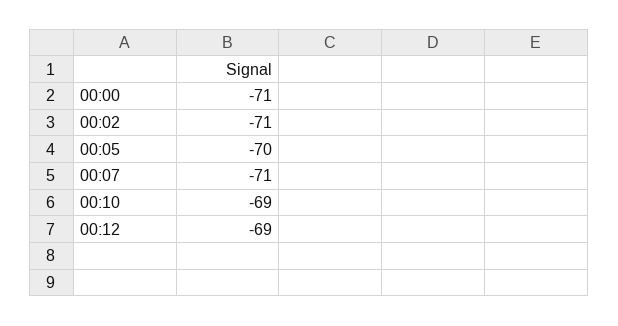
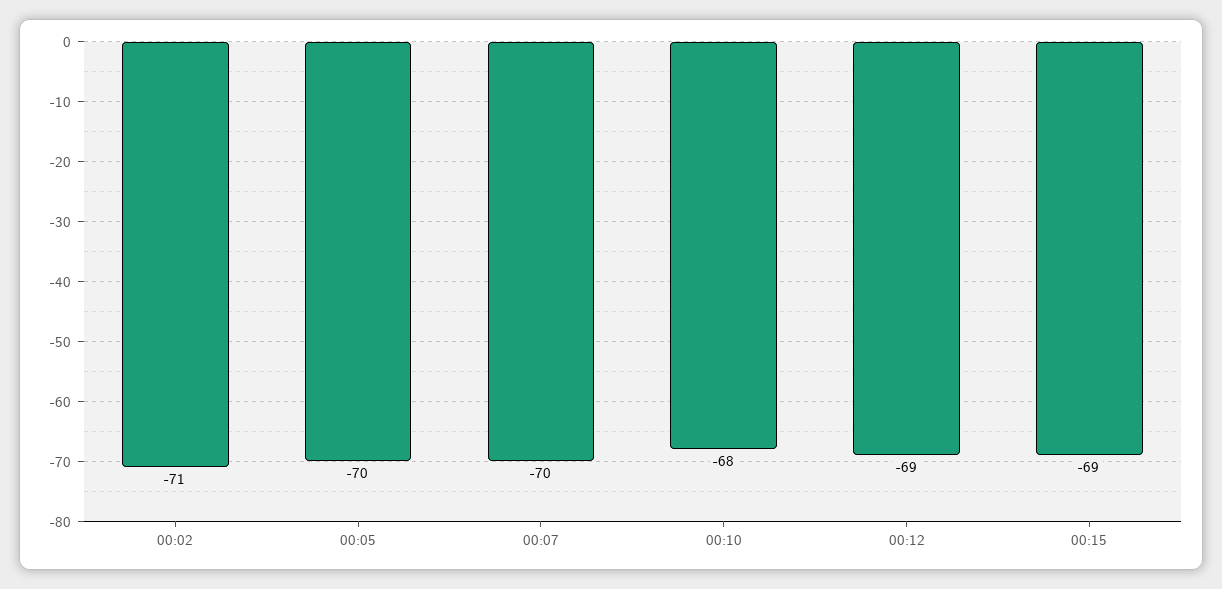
00:00: -71 -> none
00:07: -71 -> -70
00:10: -69 -> -68
00:15: none -> -69

